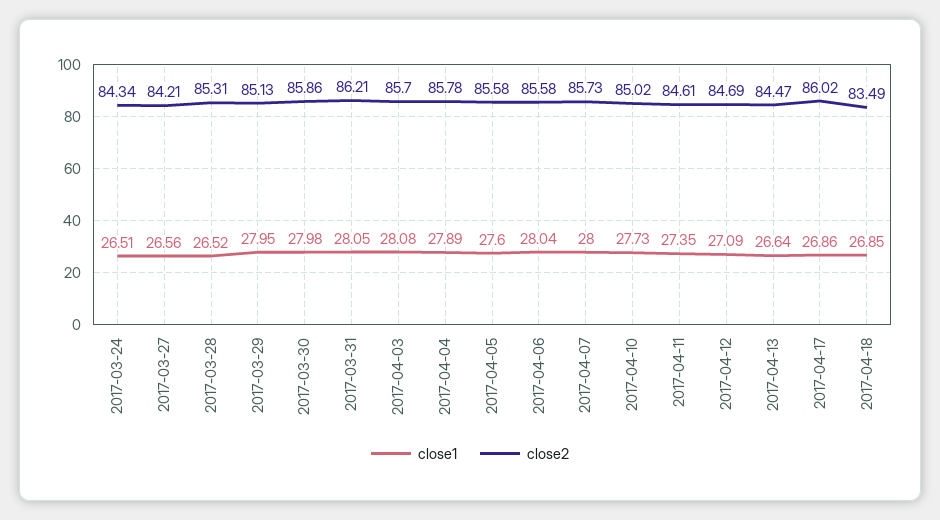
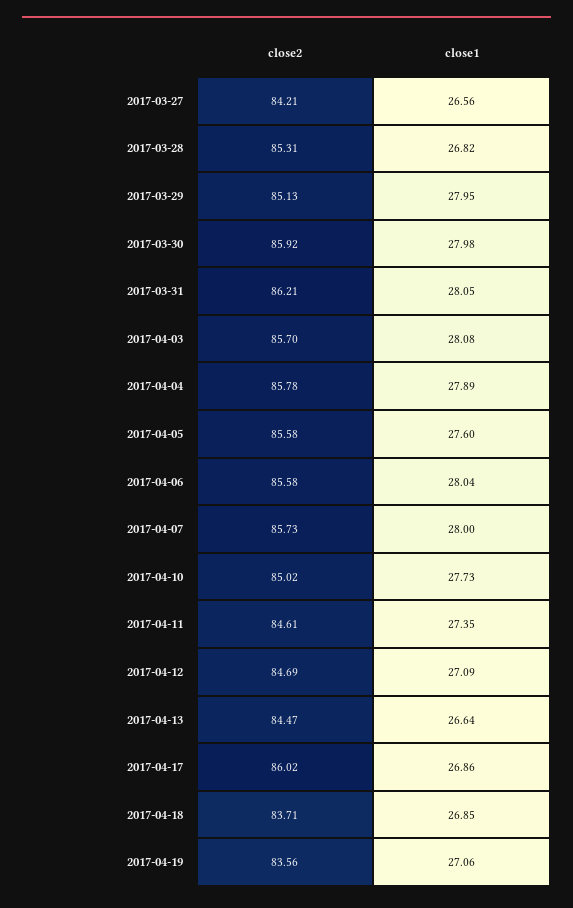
close1, 2017-03-24: 26.51 -> none
close2, 2017-03-24: 84.34 -> none
close1, 2017-03-28: 26.52 -> 26.82
close2, 2017-03-30: 85.86 -> 85.92
close2, 2017-04-18: 83.49 -> 83.71
close2, 2017-04-19: none -> 83.56
close1, 2017-04-19: none -> 27.06

